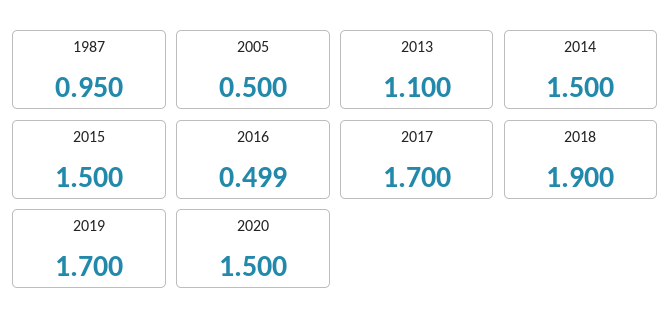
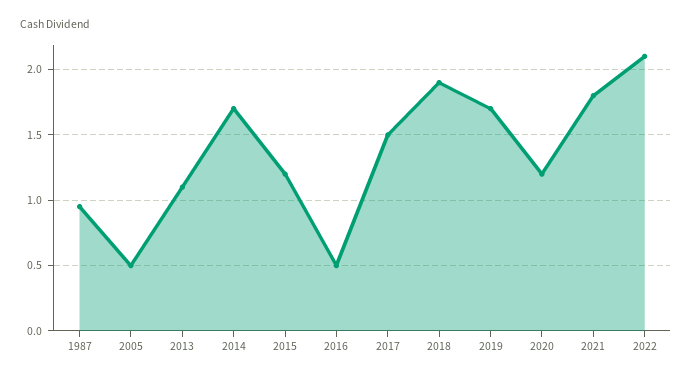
2014: 1.5 -> 1.7
2015: 1.5 -> 1.2
2017: 1.7 -> 1.5
2020: 1.5 -> 1.2
2021: none -> 1.8
2022: none -> 2.1

